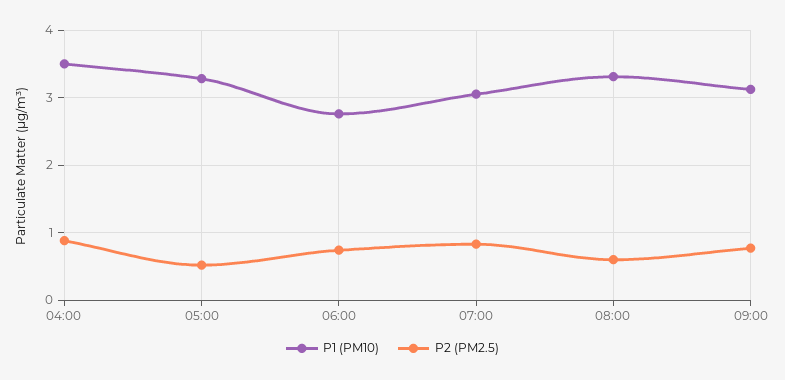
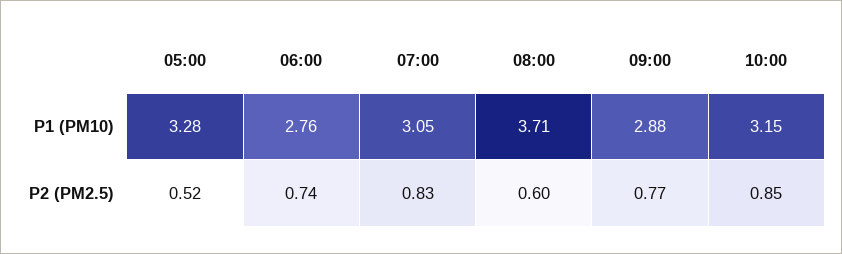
P1 (PM10), 04:00: 3.5 -> none
P2 (PM2.5), 04:00: 0.9 -> none
P1 (PM10), 08:00: 3.3 -> 3.71
P1 (PM10), 09:00: 3.1 -> 2.88
P1 (PM10), 10:00: none -> 3.15
P2 (PM2.5), 10:00: none -> 0.85

